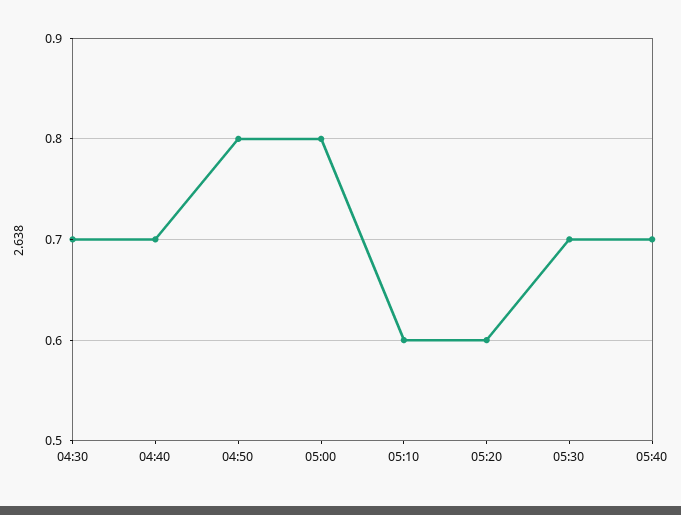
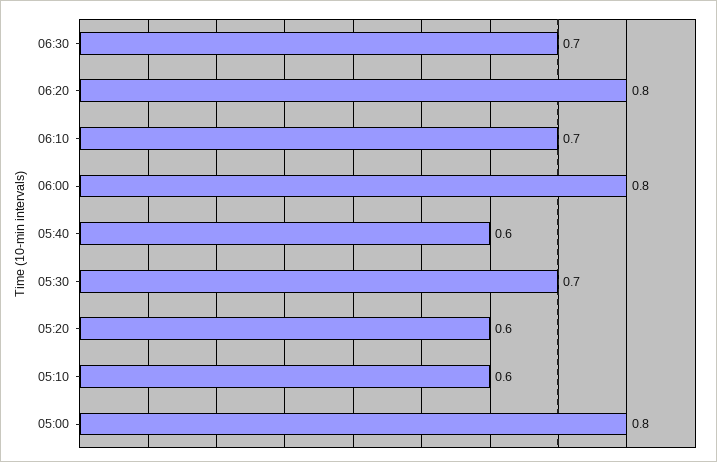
04:30: 0.7 -> none
04:40: 0.7 -> none
04:50: 0.8 -> none
05:40: 0.7 -> 0.6
06:30: none -> 0.7
06:20: none -> 0.8
06:10: none -> 0.7
06:00: none -> 0.8

